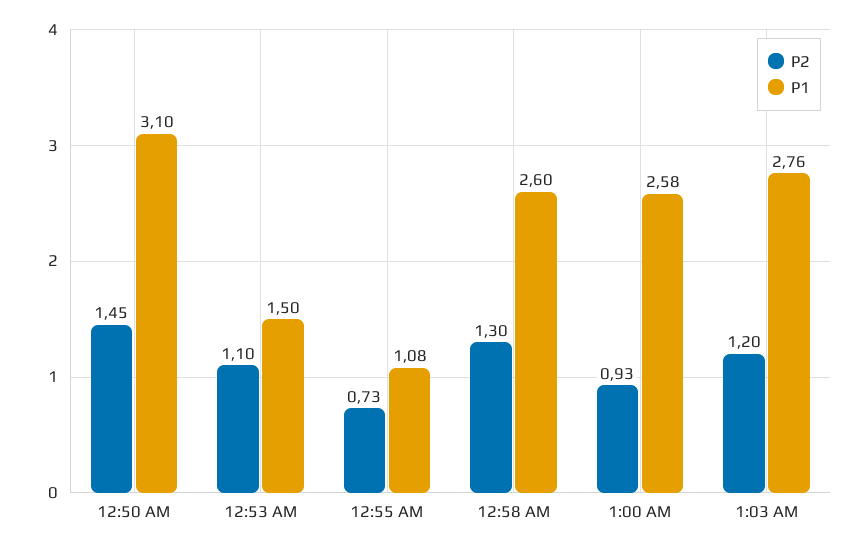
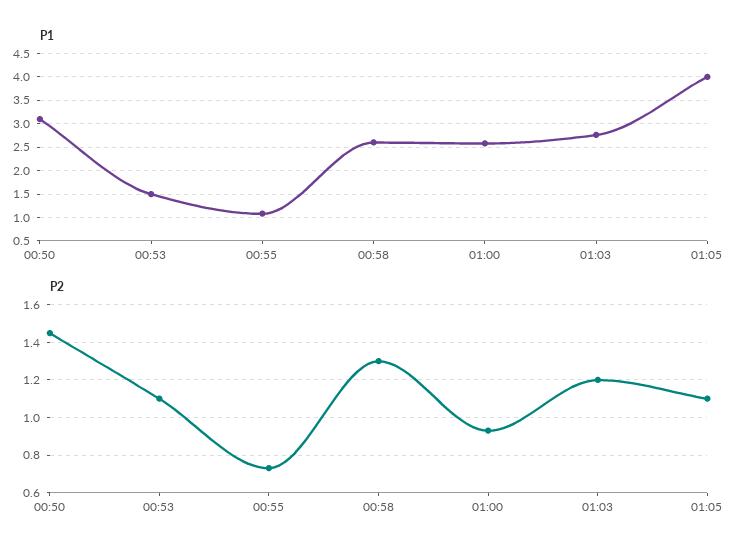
P1, 01:05: none -> 4
P2, 01:05: none -> 1.1

